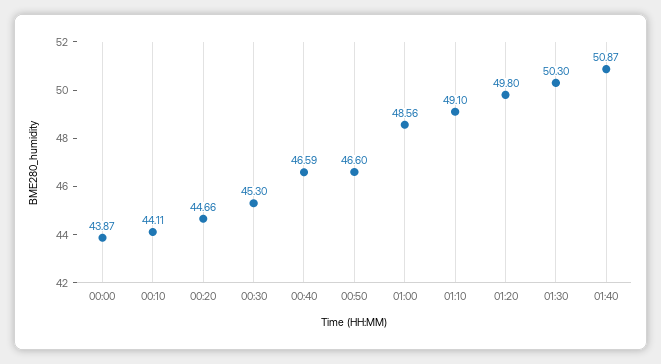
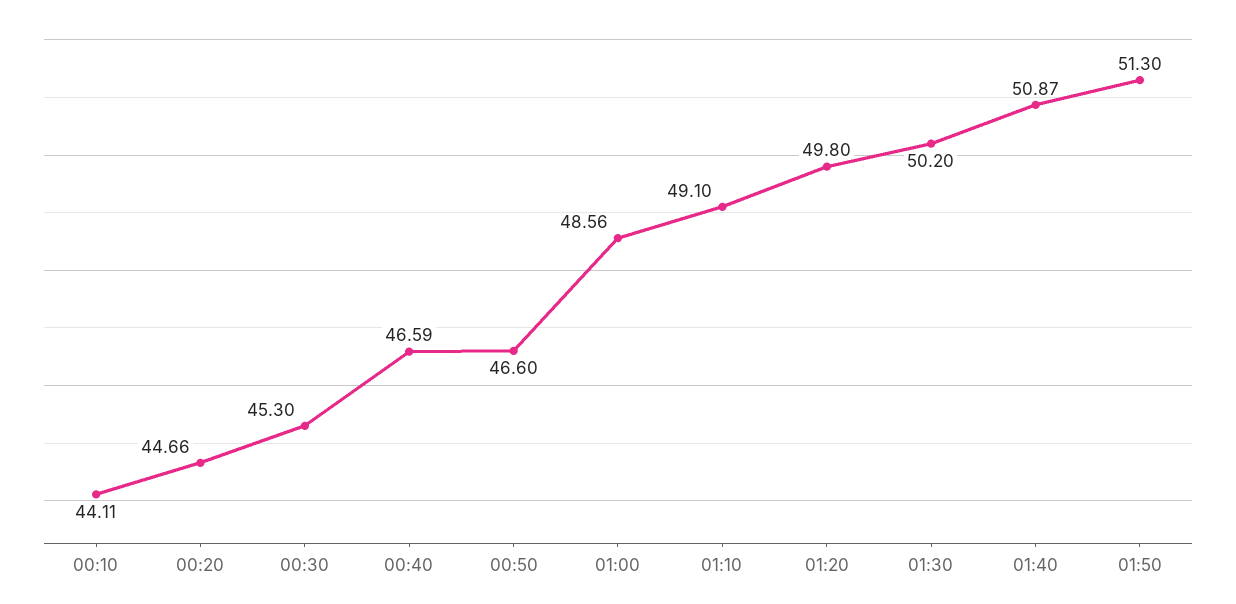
00:00: 43.87 -> none
01:30: 50.3 -> 50.2
01:50: none -> 51.3

